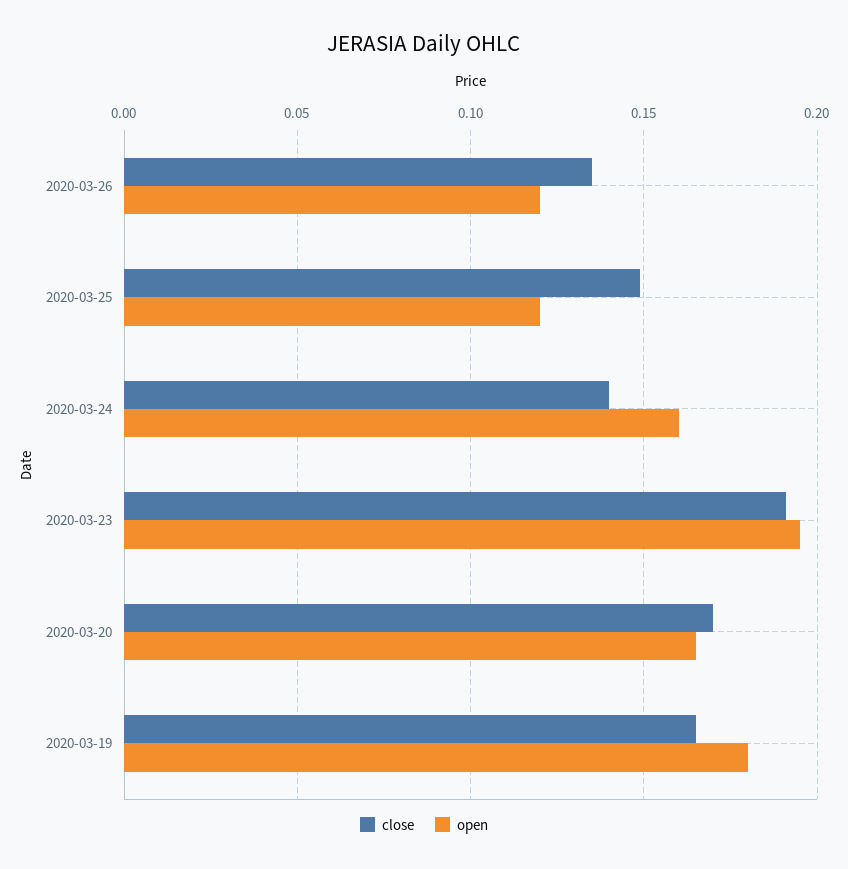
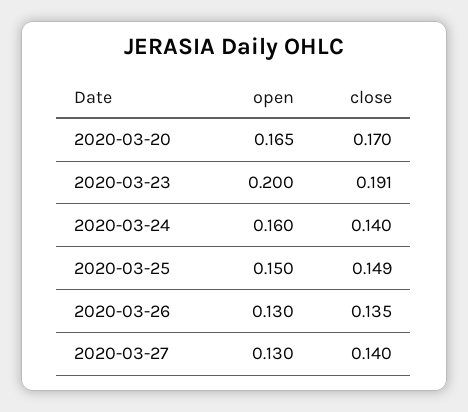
open, 2020-03-26: 0.12 -> 0.13
open, 2020-03-25: 0.12 -> 0.15
open, 2020-03-23: 0.195 -> 0.2
close, 2020-03-19: 0.165 -> none
open, 2020-03-19: 0.18 -> none
open, 2020-03-27: none -> 0.13
close, 2020-03-27: none -> 0.14

